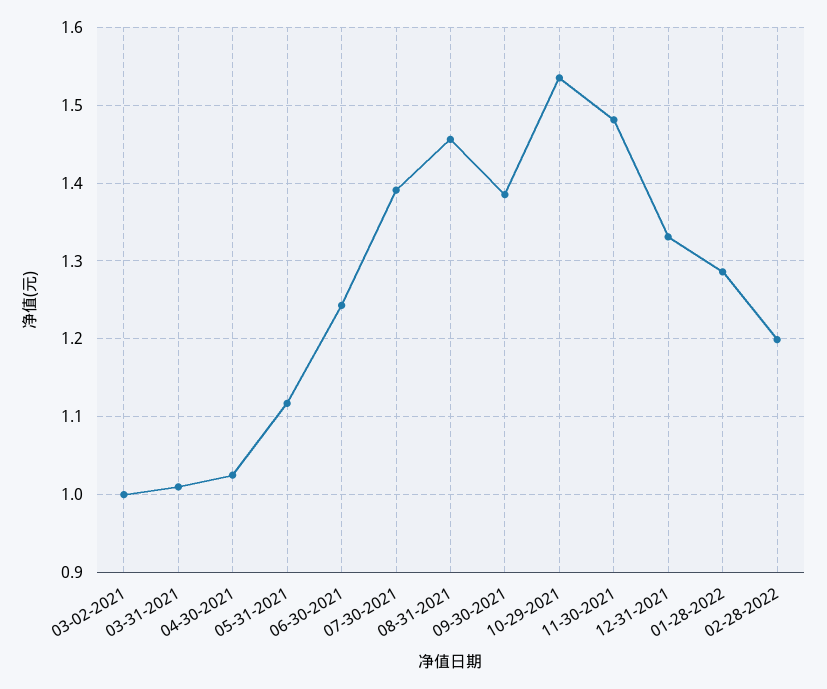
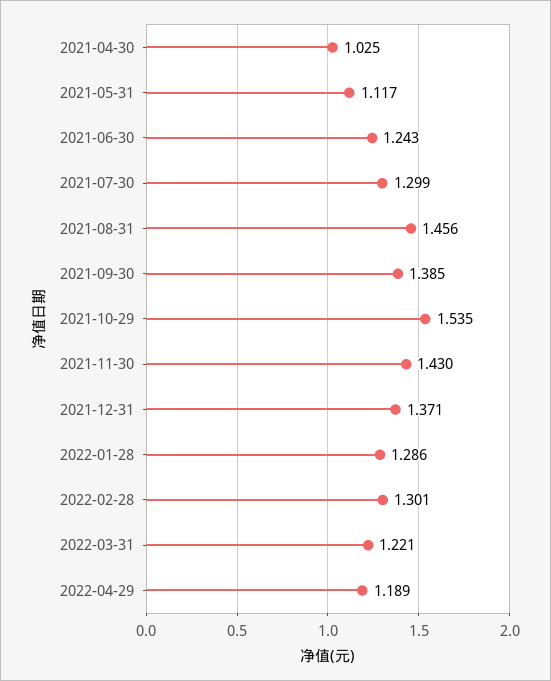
03-02-2021: 1 -> none
03-31-2021: 1.01 -> none
07-30-2021: 1.39 -> 1.299
11-30-2021: 1.48 -> 1.43
12-31-2021: 1.33 -> 1.371
02-28-2022: 1.2 -> 1.301
2022-03-31: none -> 1.221
2022-04-29: none -> 1.189

